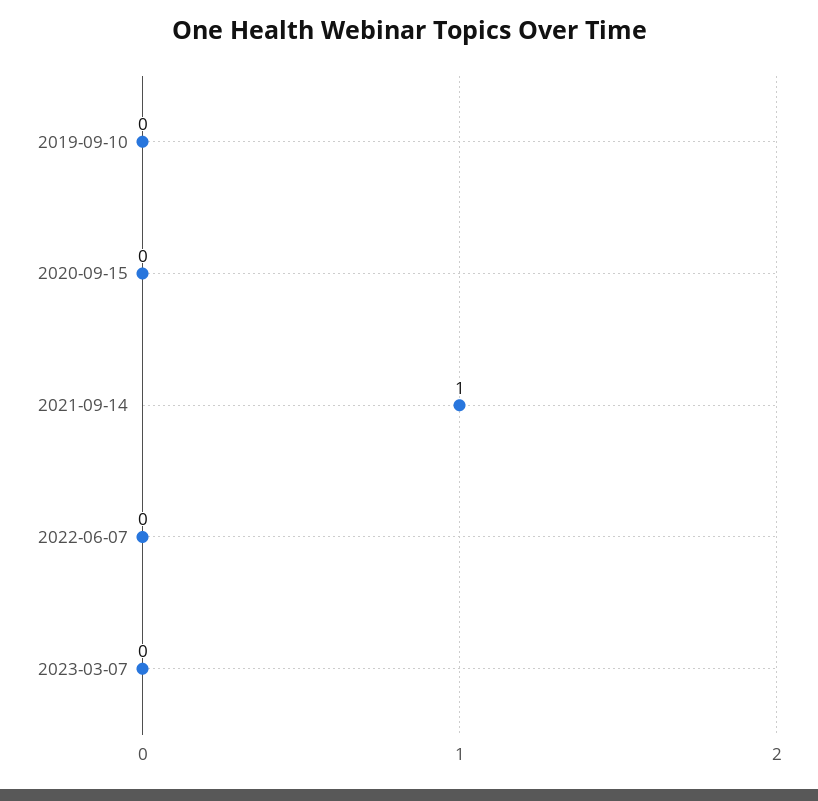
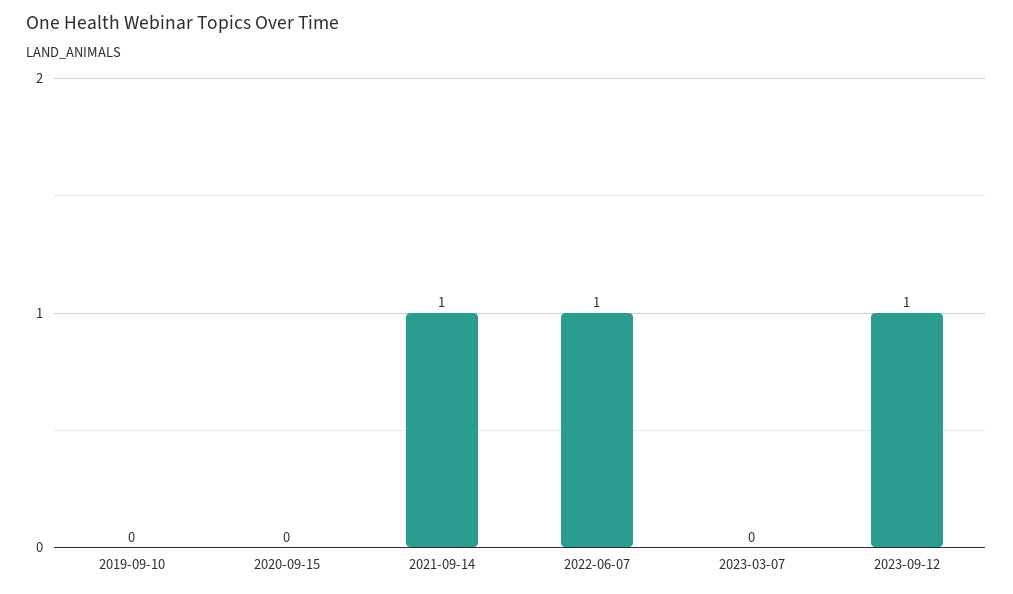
2022-06-07: 0 -> 1
2023-09-12: none -> 1

